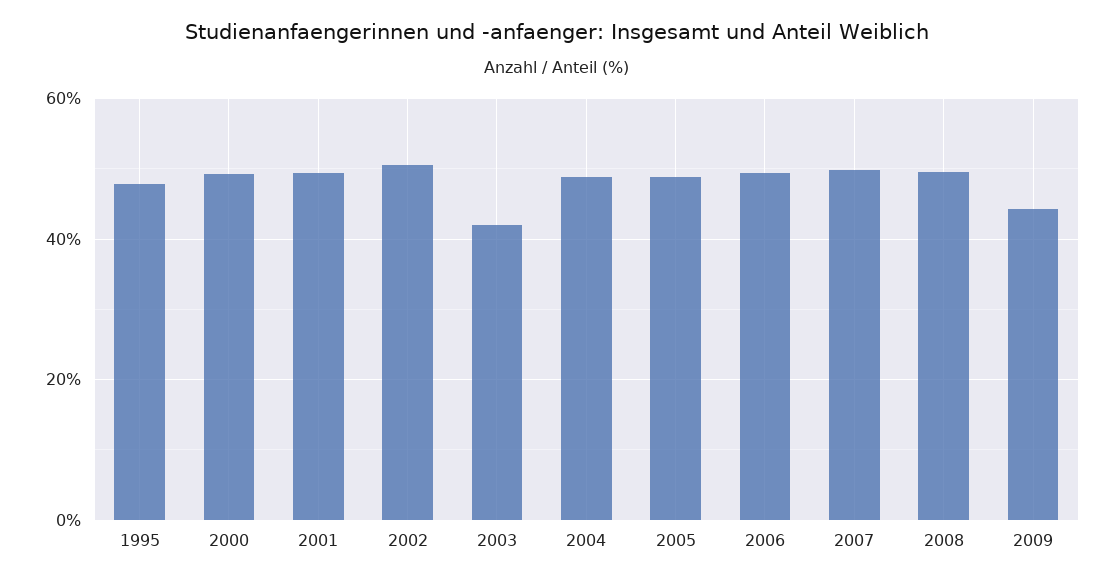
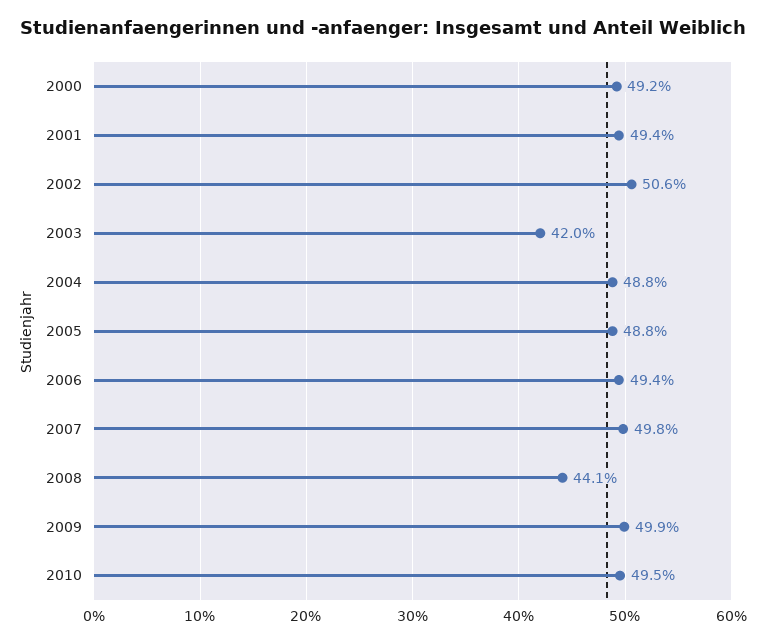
1995: 48 -> none
2008: 50 -> 44.1
2009: 44 -> 49.9
2010: none -> 49.5

